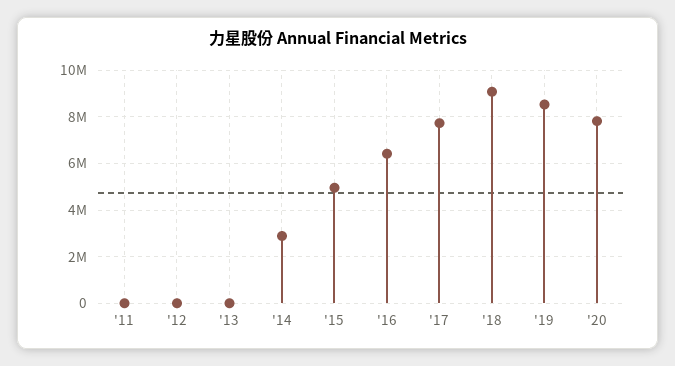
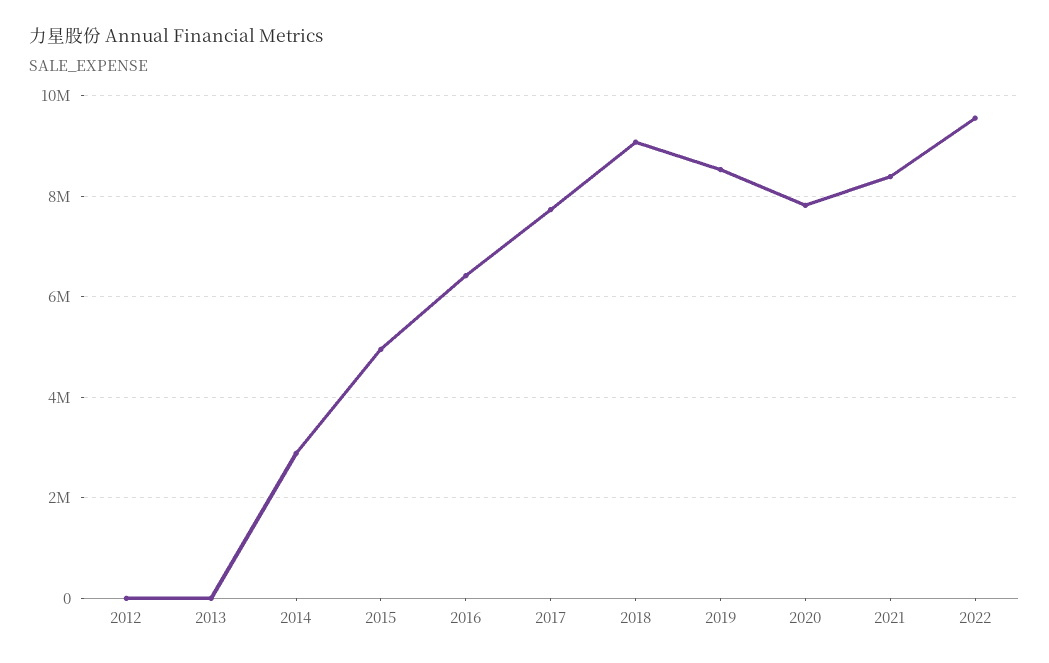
'11: 0 -> none
2021: none -> 8400000
2022: none -> 9600000

